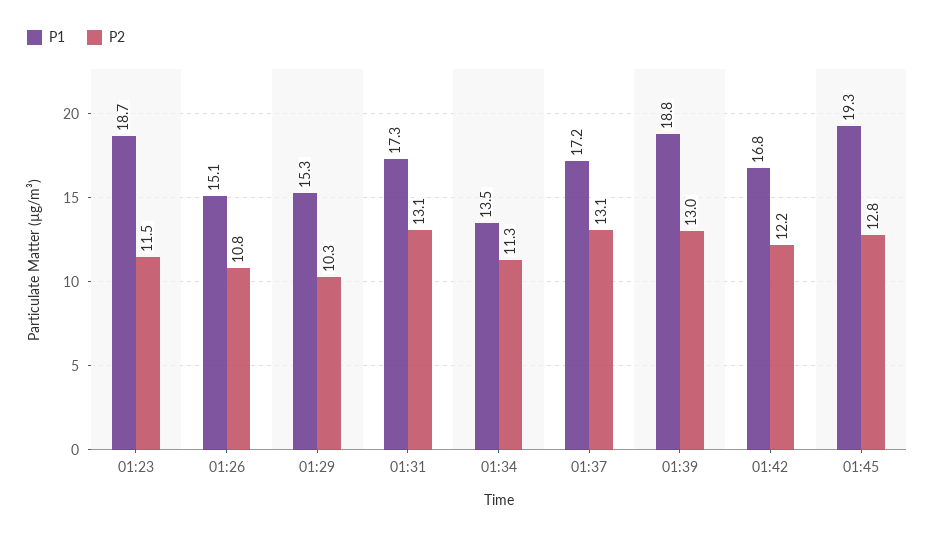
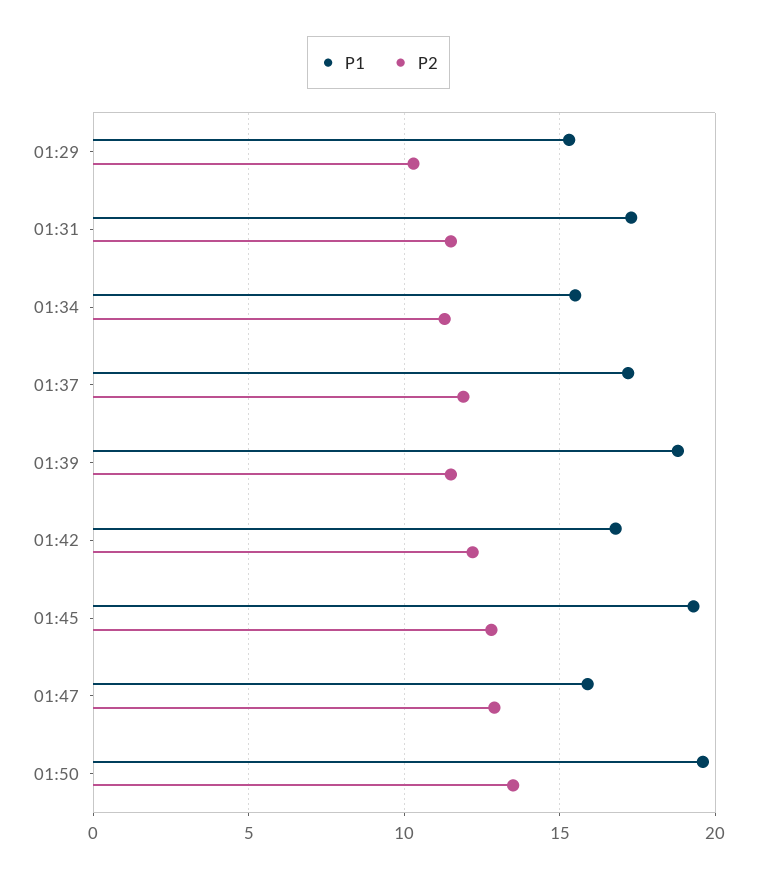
P1, 01:23: 18.7 -> none
P2, 01:23: 11.5 -> none
P1, 01:26: 15.1 -> none
P2, 01:26: 10.8 -> none
P2, 01:31: 13.1 -> 11.5
P1, 01:34: 13.5 -> 15.5
P2, 01:37: 13.1 -> 12
P2, 01:39: 13 -> 11.5
P1, 01:47: none -> 16
P2, 01:47: none -> 13
P1, 01:50: none -> 19.5
P2, 01:50: none -> 13.5

